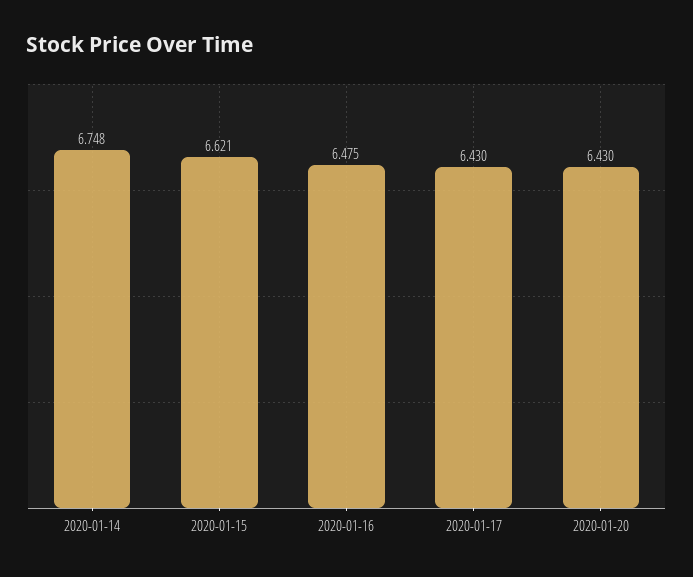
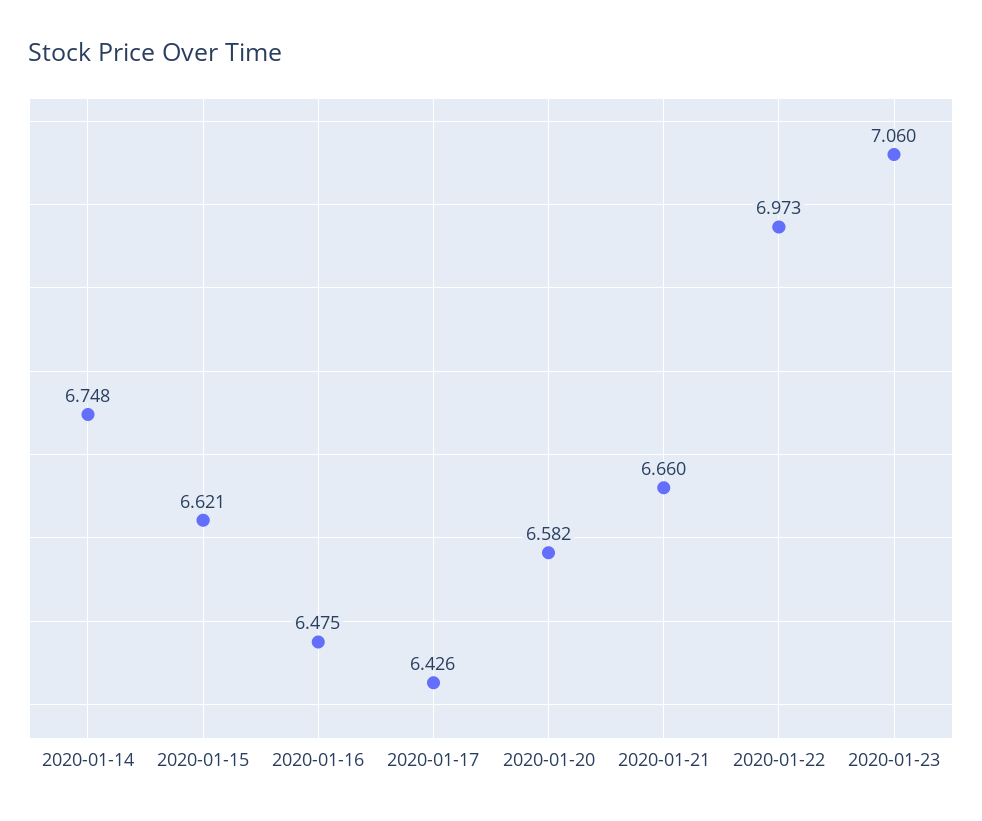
2020-01-17: 6.43 -> 6.426
2020-01-20: 6.43 -> 6.582
2020-01-21: none -> 6.66
2020-01-22: none -> 6.973
2020-01-23: none -> 7.06

